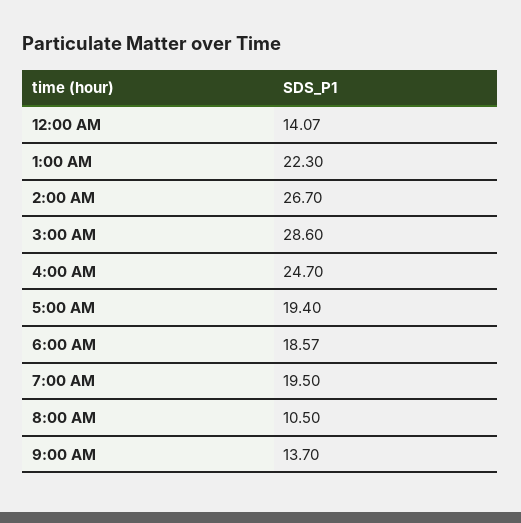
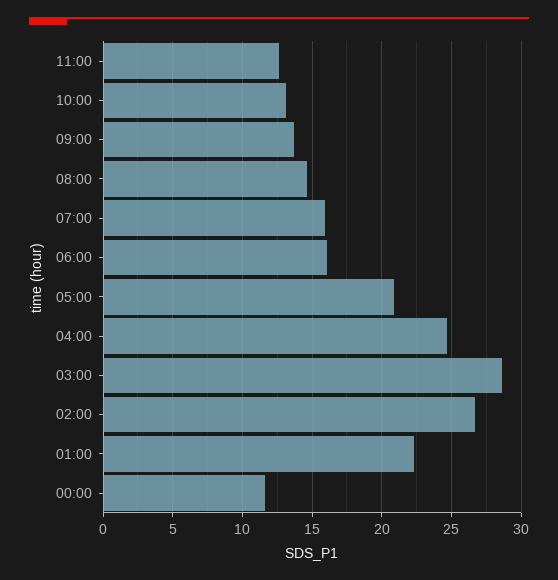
12:00 AM: 14.07 -> 11.5
5:00 AM: 19.4 -> 21
6:00 AM: 18.57 -> 16
7:00 AM: 19.5 -> 16
8:00 AM: 10.5 -> 14.5
11:00: none -> 12.5
10:00: none -> 13

